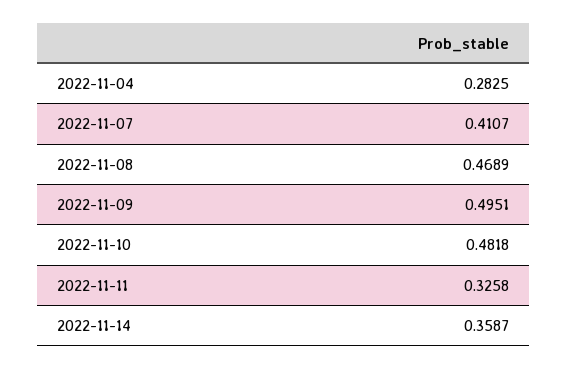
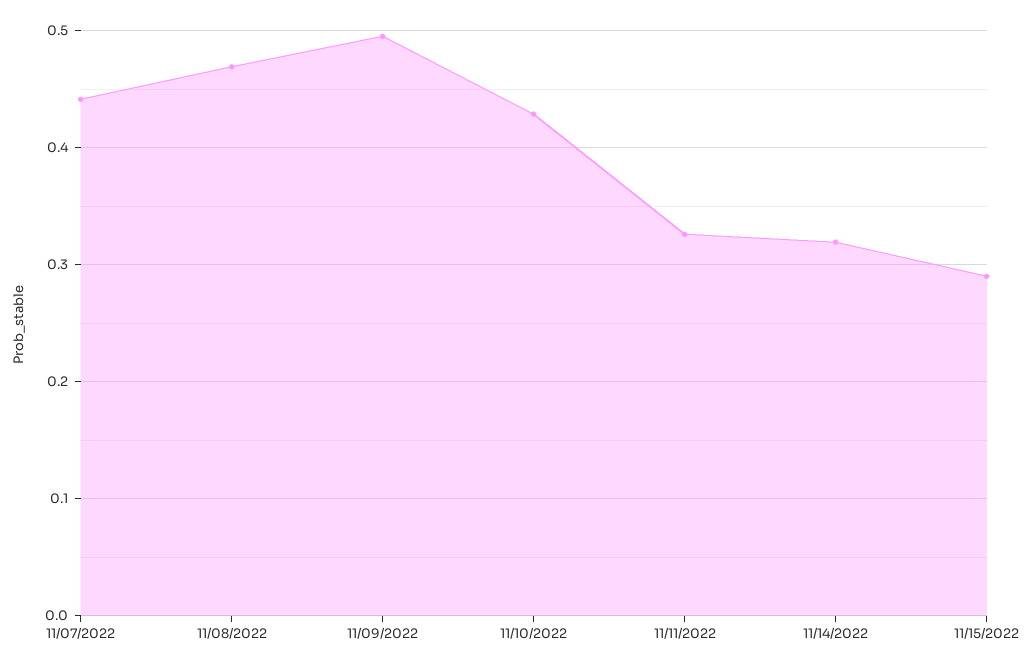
2022-11-04: 0.2825 -> none
2022-11-07: 0.4107 -> 0.44
2022-11-10: 0.4818 -> 0.43
2022-11-14: 0.3587 -> 0.32
11/15/2022: none -> 0.29

